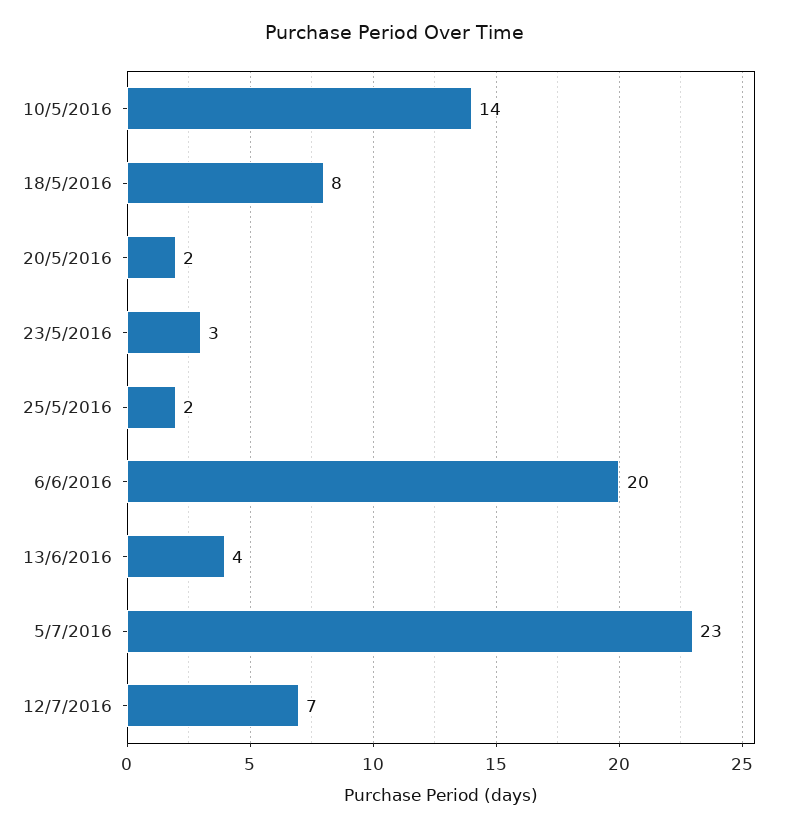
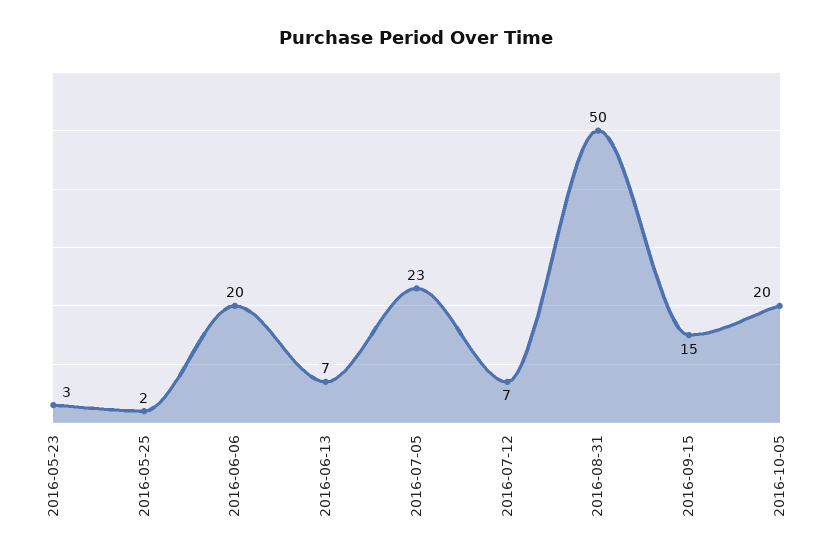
10/5/2016: 14 -> none
18/5/2016: 8 -> none
20/5/2016: 2 -> none
13/6/2016: 4 -> 7
2016-08-31: none -> 50
2016-09-15: none -> 15
2016-10-05: none -> 20

